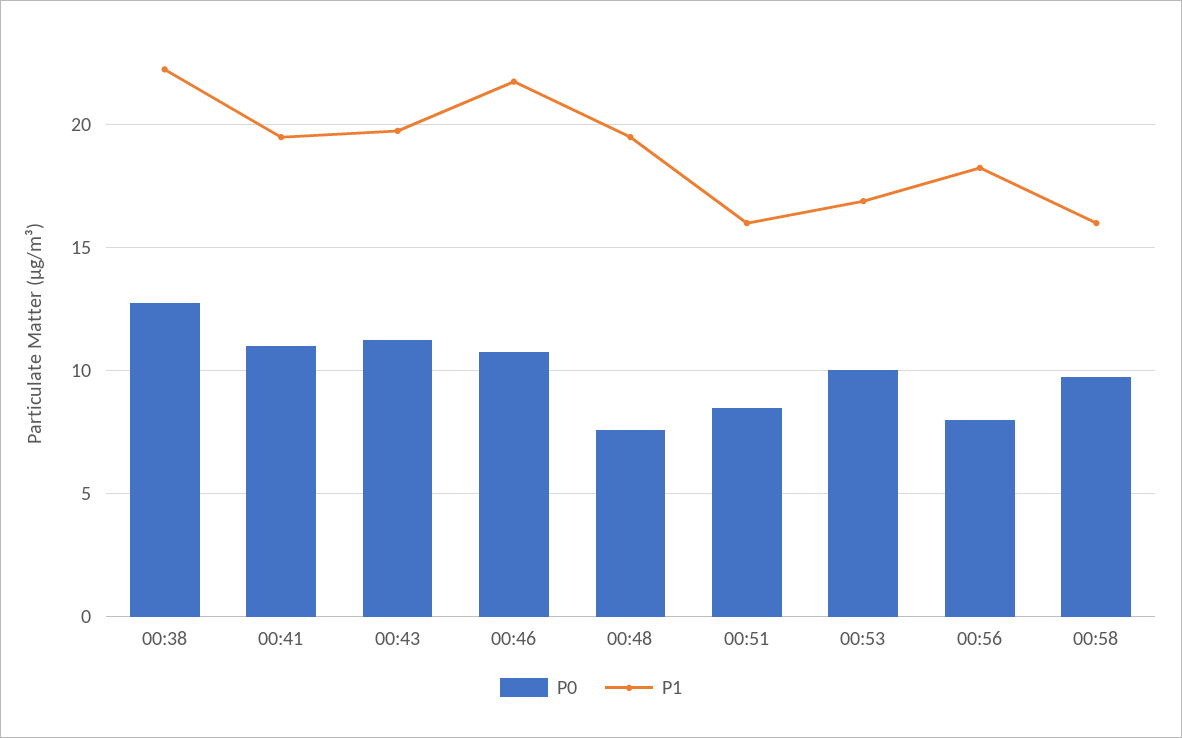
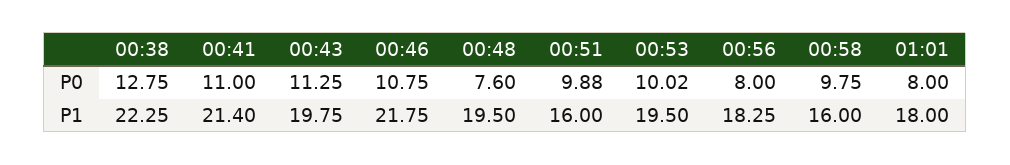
P1, 00:41: 19.5 -> 21.4
P0, 00:51: 8.5 -> 9.88
P1, 00:53: 17 -> 19.5
P0, 01:01: none -> 8
P1, 01:01: none -> 18

